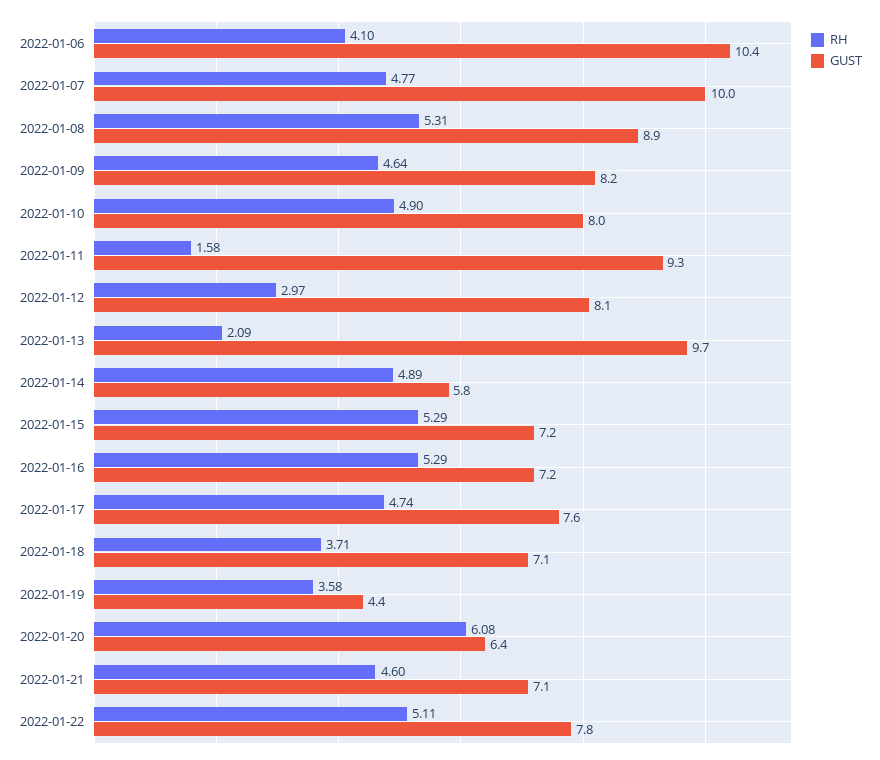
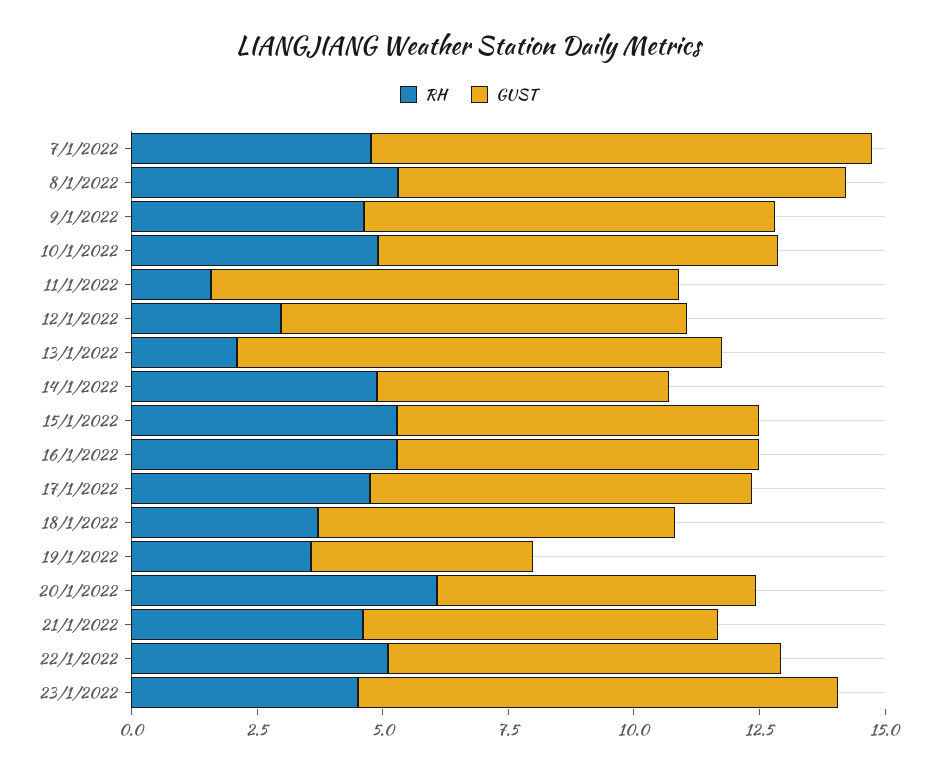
RH, 2022-01-06: 4.1 -> none
GUST, 2022-01-06: 10.4 -> none
RH, 23/1/2022: none -> 4.5
GUST, 23/1/2022: none -> 9.5

